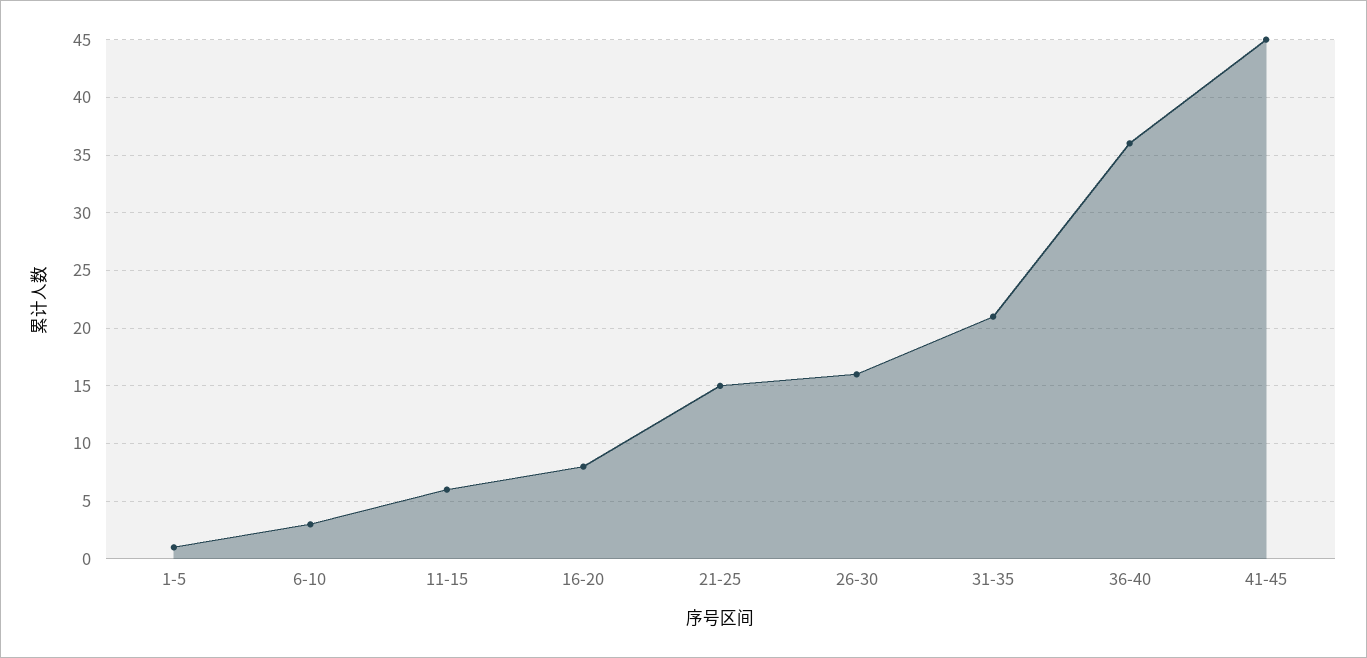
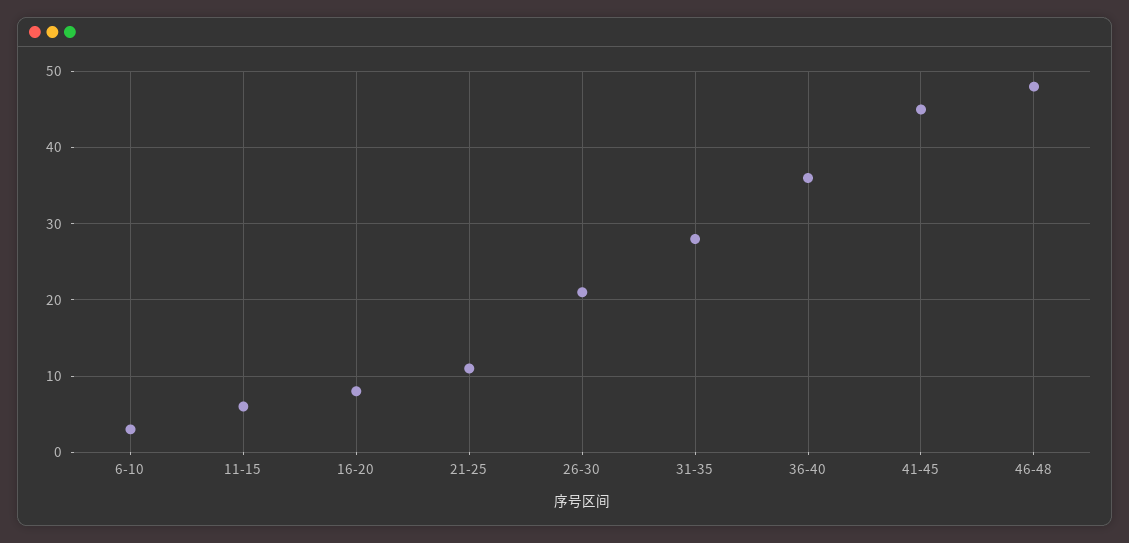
1-5: 1 -> none
21-25: 15 -> 11
26-30: 16 -> 21
31-35: 21 -> 28
46-48: none -> 48

